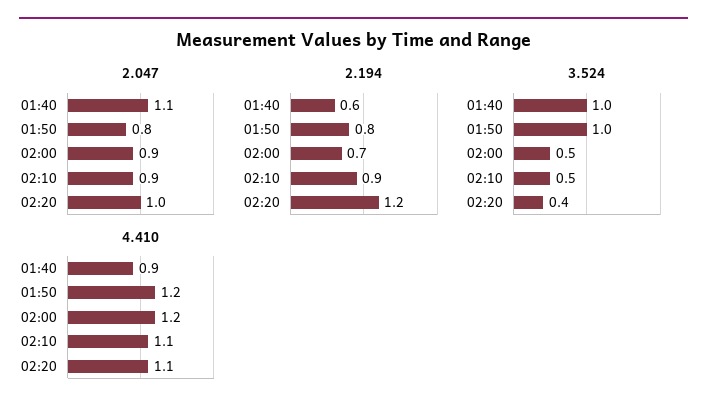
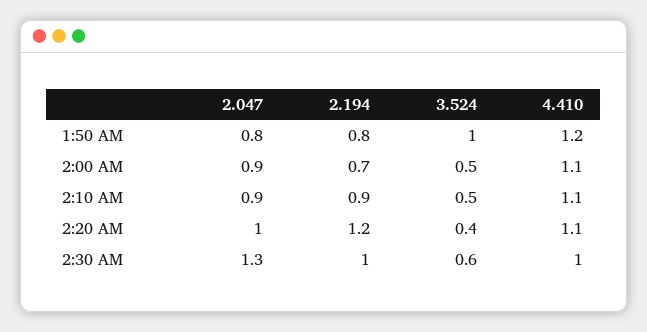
2.047, 01:40: 1.1 -> none
2.194, 01:40: 0.6 -> none
3.524, 01:40: 1 -> none
4.410, 01:40: 0.9 -> none
4.410, 02:00: 1.2 -> 1.1
2.047, 2:30 AM: none -> 1.3
2.194, 2:30 AM: none -> 1
3.524, 2:30 AM: none -> 0.6
4.410, 2:30 AM: none -> 1

